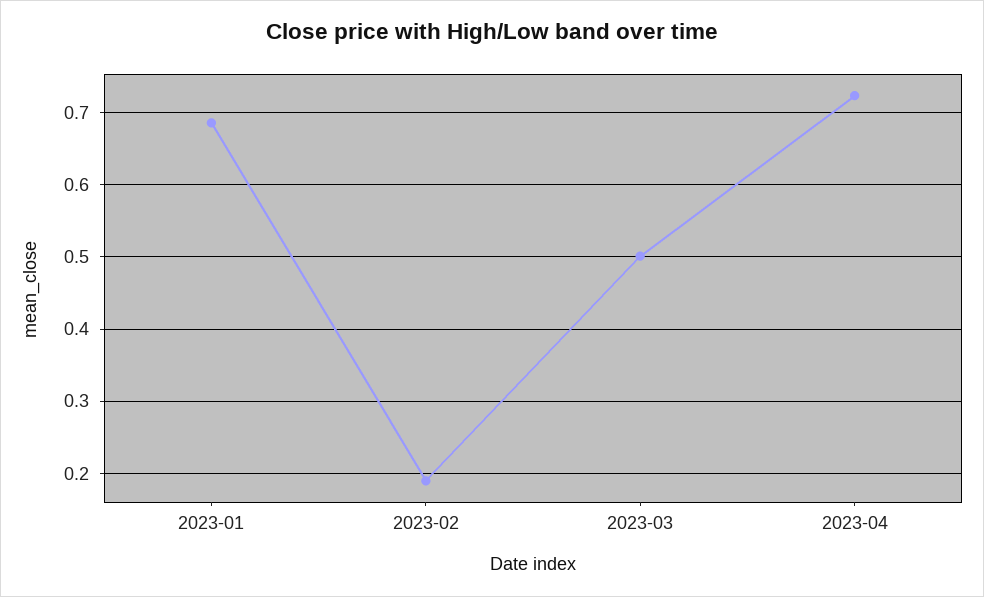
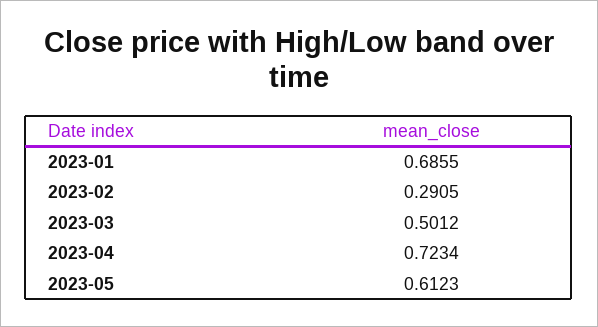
2023-02: 0.19 -> 0.2905
2023-05: none -> 0.6123

